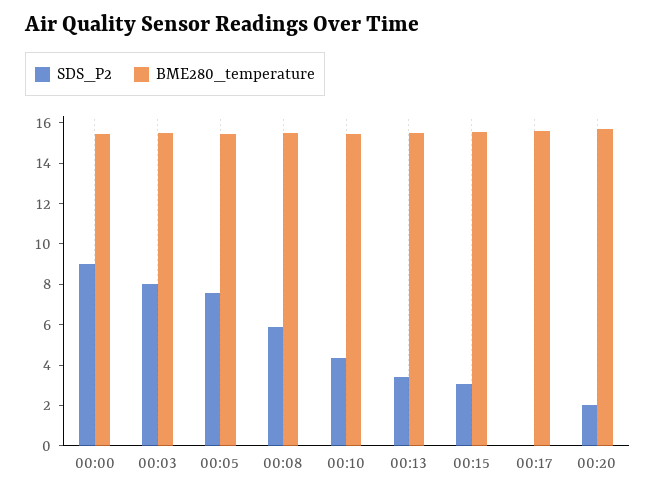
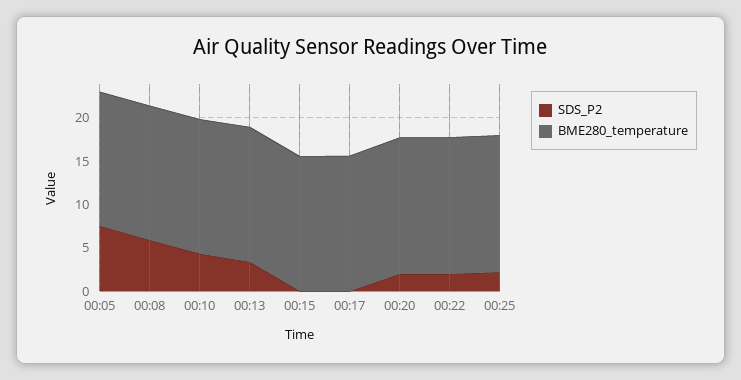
SDS_P2, 00:00: 9 -> none
BME280_temperature, 00:00: 15.5 -> none
SDS_P2, 00:03: 8 -> none
BME280_temperature, 00:03: 15.5 -> none
SDS_P2, 00:15: 3 -> 0
SDS_P2, 00:22: none -> 2
BME280_temperature, 00:22: none -> 16
SDS_P2, 00:25: none -> 2
BME280_temperature, 00:25: none -> 16

